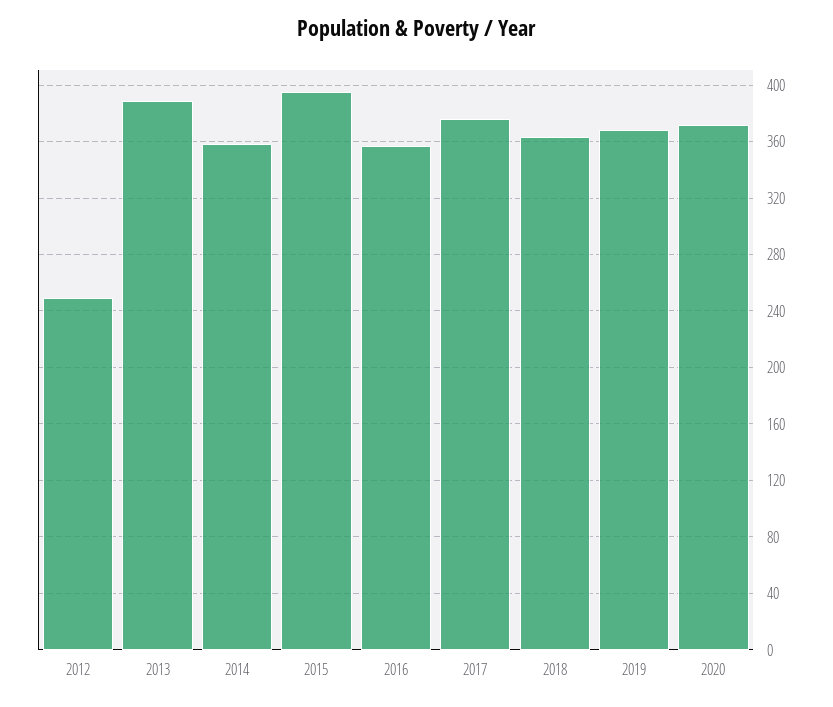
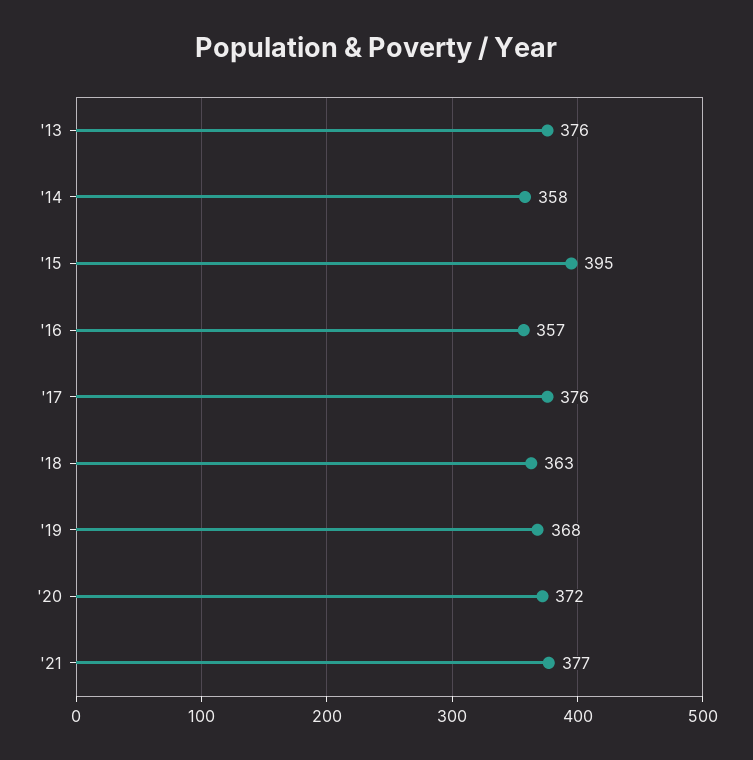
2012: 250 -> none
2013: 390 -> 376
'21: none -> 377

